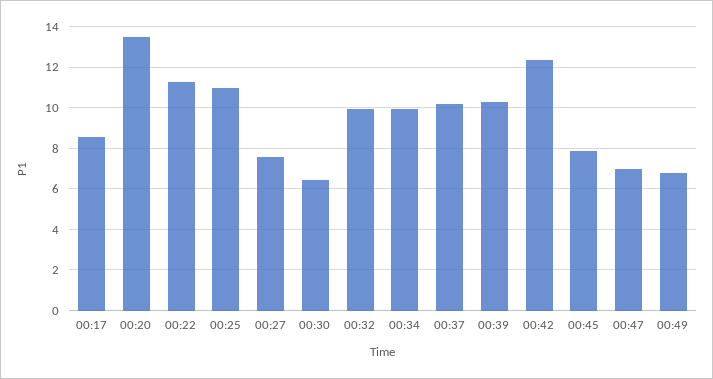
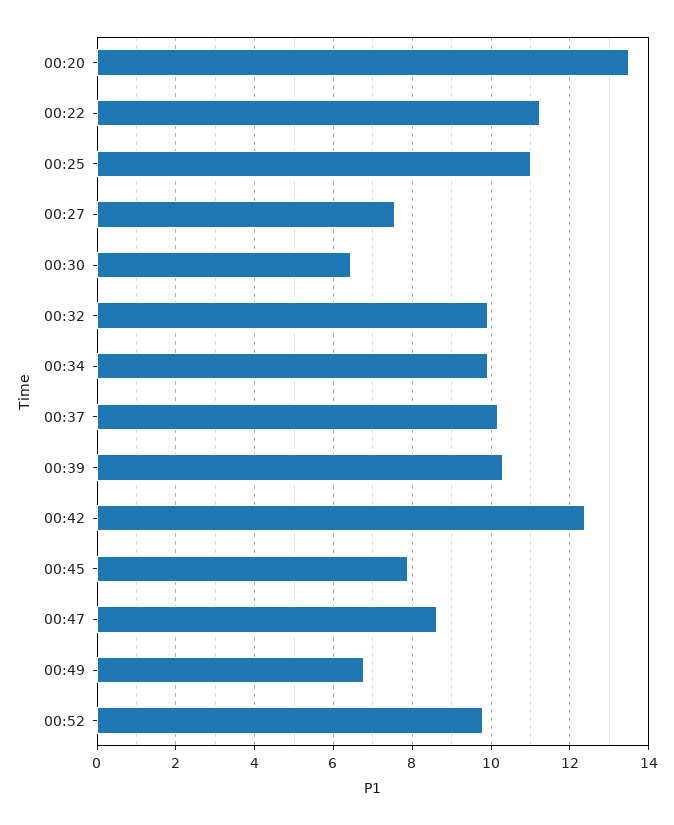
00:17: 8.5 -> none
00:47: 7 -> 8.6
00:52: none -> 9.8

